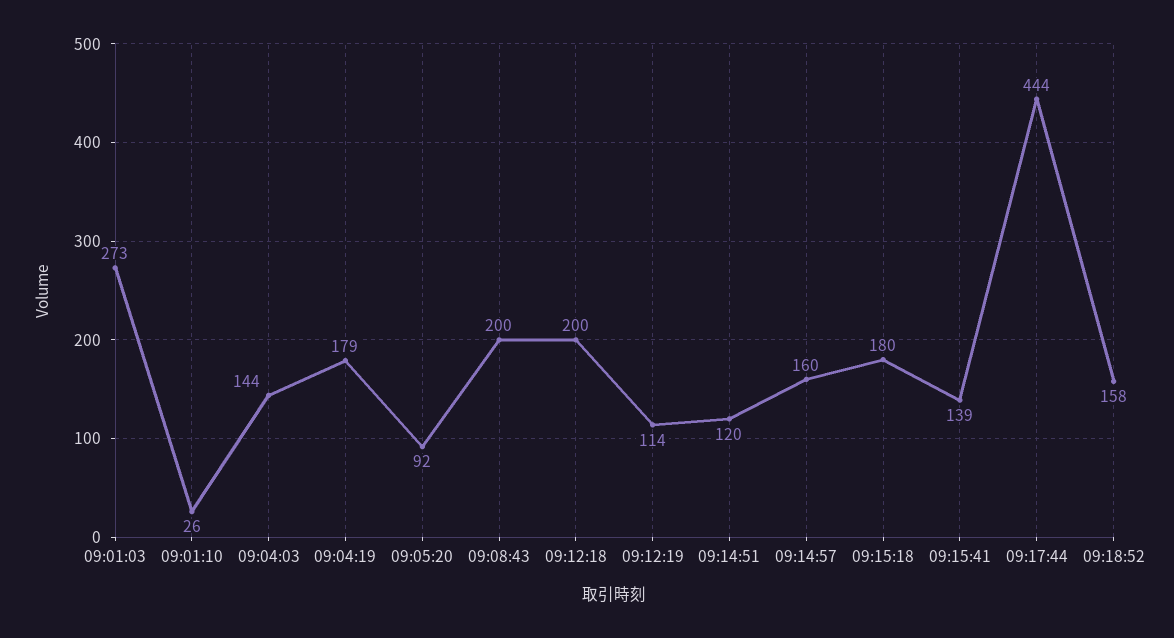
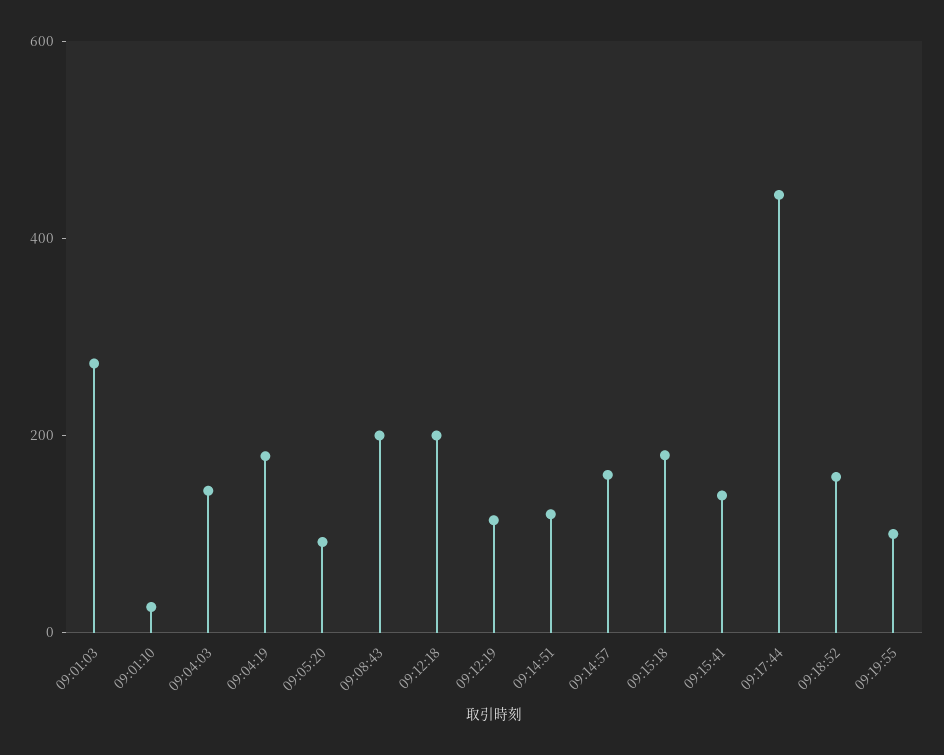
09:19:55: none -> 100

